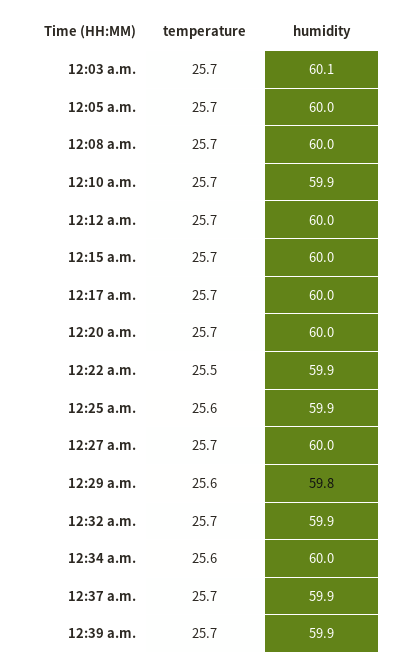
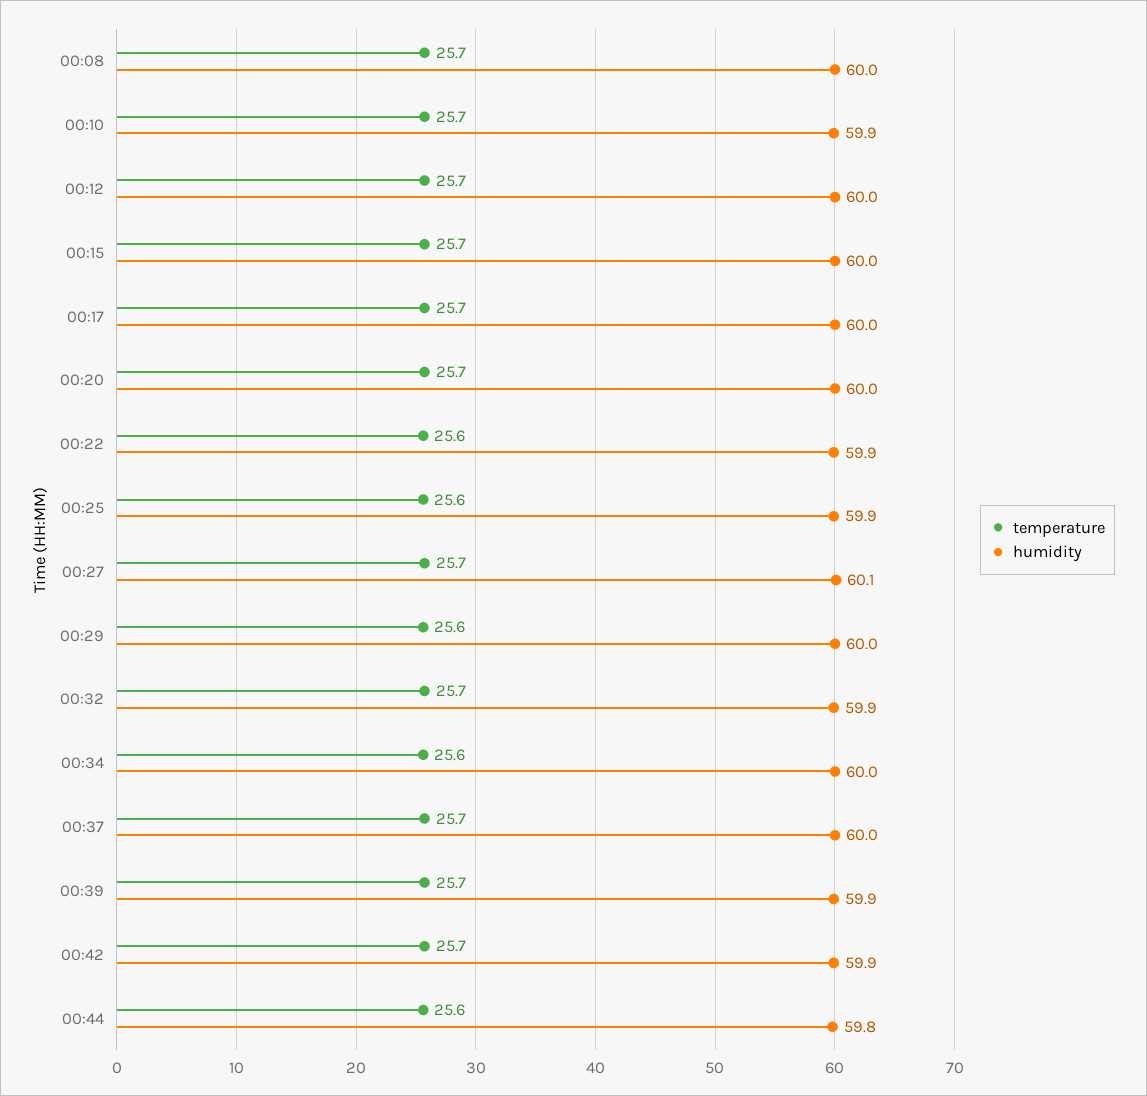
temperature, 12:03 a.m.: 25.7 -> none
humidity, 12:03 a.m.: 60.1 -> none
temperature, 12:05 a.m.: 25.7 -> none
humidity, 12:05 a.m.: 60 -> none
temperature, 12:22 a.m.: 25.5 -> 25.6
humidity, 12:27 a.m.: 60 -> 60.1
humidity, 12:29 a.m.: 59.8 -> 60
humidity, 12:37 a.m.: 59.9 -> 60
temperature, 00:42: none -> 25.7
humidity, 00:42: none -> 59.9
temperature, 00:44: none -> 25.6
humidity, 00:44: none -> 59.8

